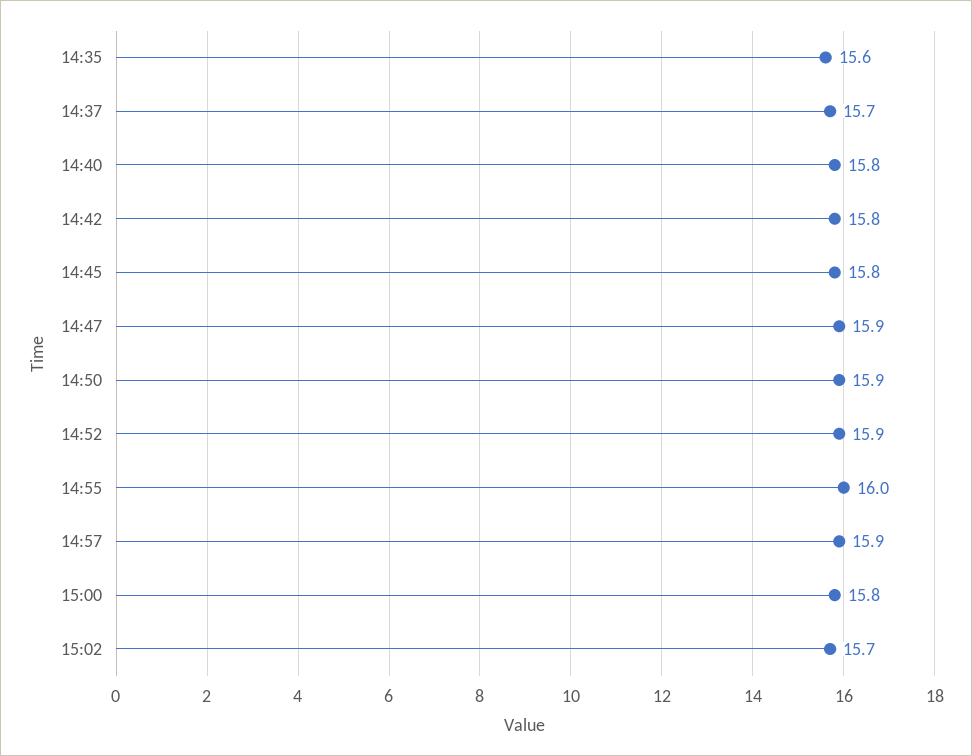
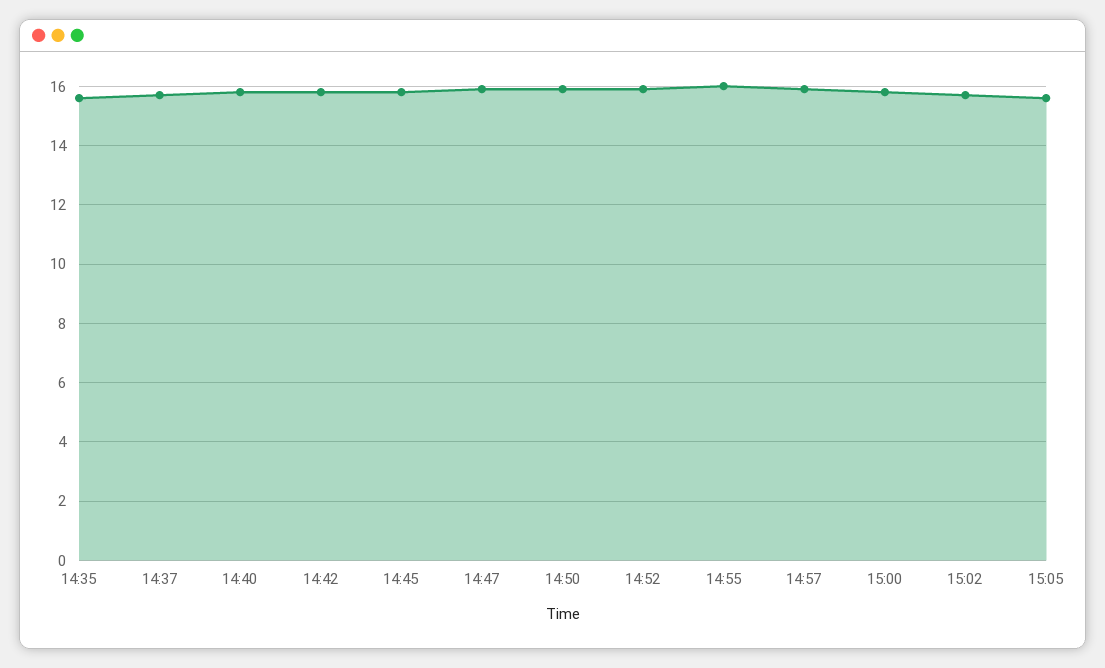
15:05: none -> 15.5

